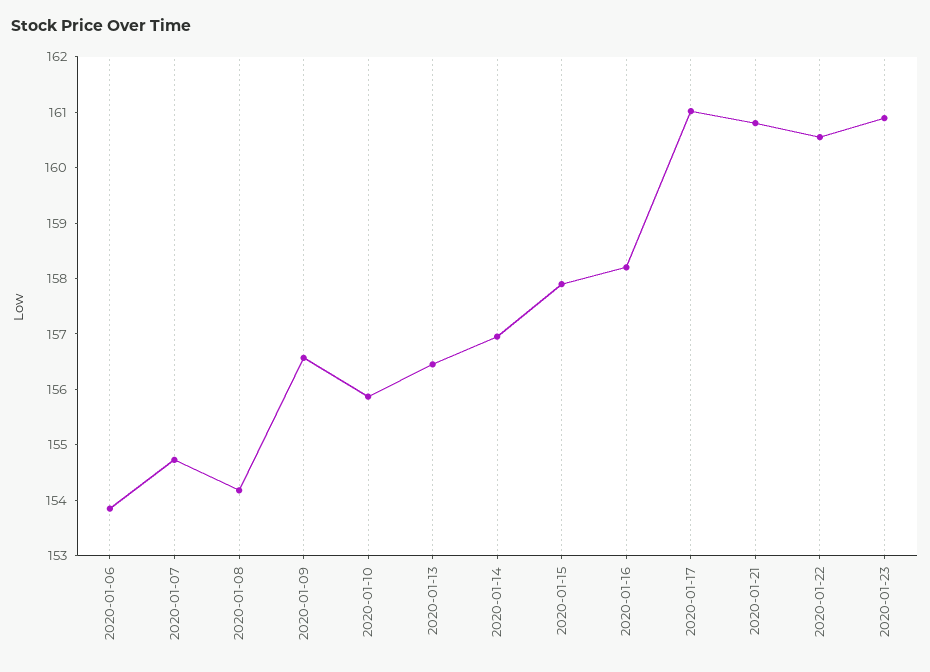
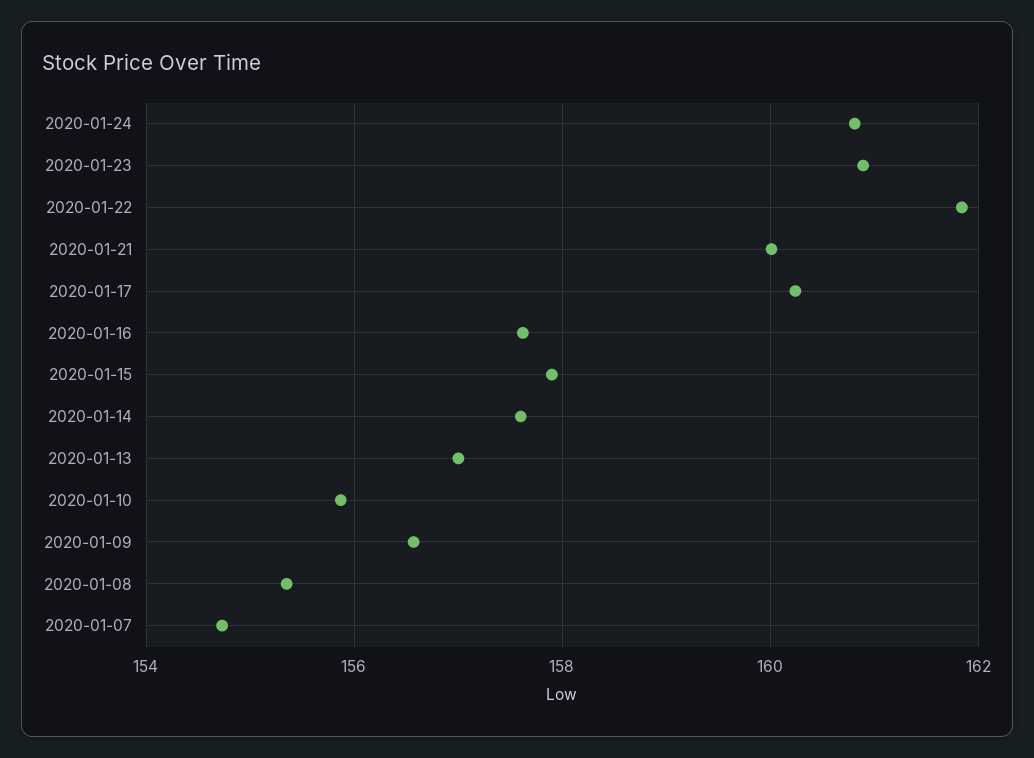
2020-01-06: 153.8 -> none
2020-01-08: 154.2 -> 155.4
2020-01-13: 156.4 -> 157
2020-01-14: 157 -> 157.6
2020-01-16: 158.2 -> 157.6
2020-01-17: 161 -> 160.2
2020-01-21: 160.8 -> 160
2020-01-22: 160.6 -> 161.8
2020-01-24: none -> 160.8

